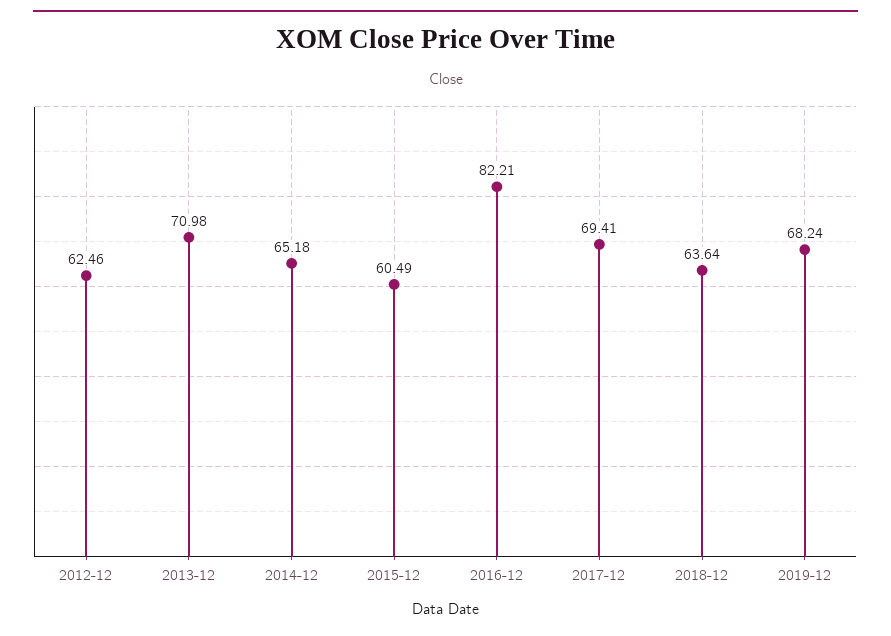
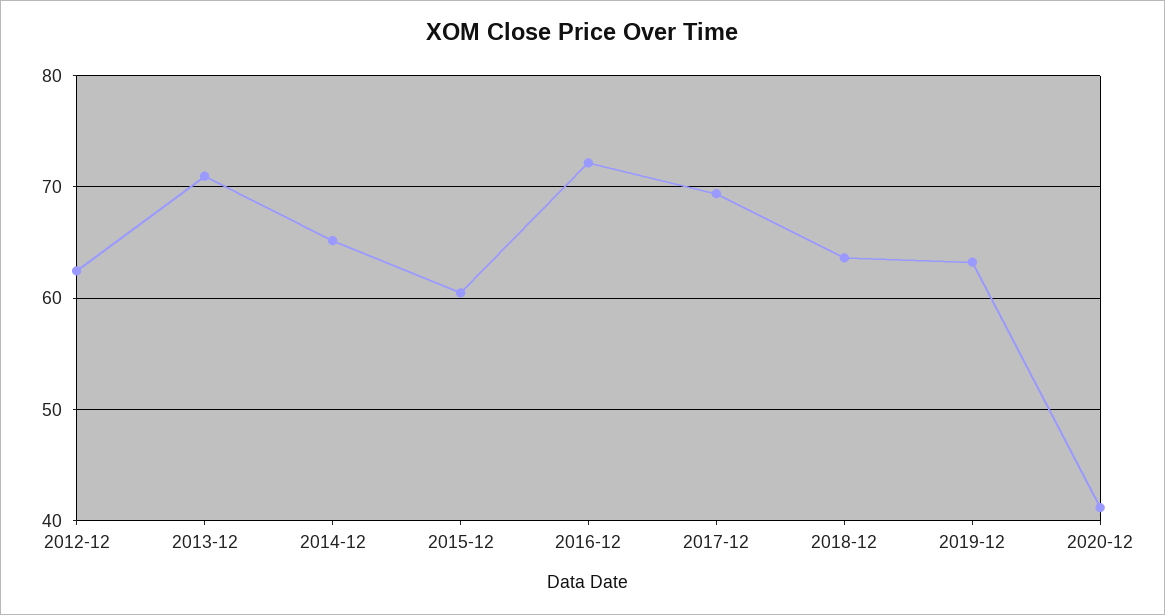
2016-12: 82.21 -> 72
2019-12: 68.24 -> 63
2020-12: none -> 41

